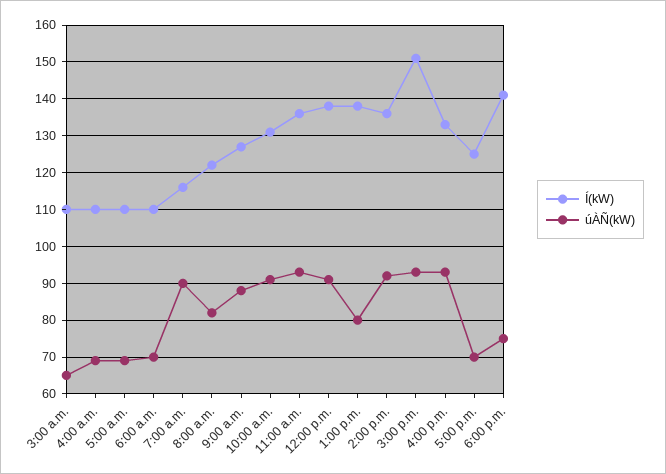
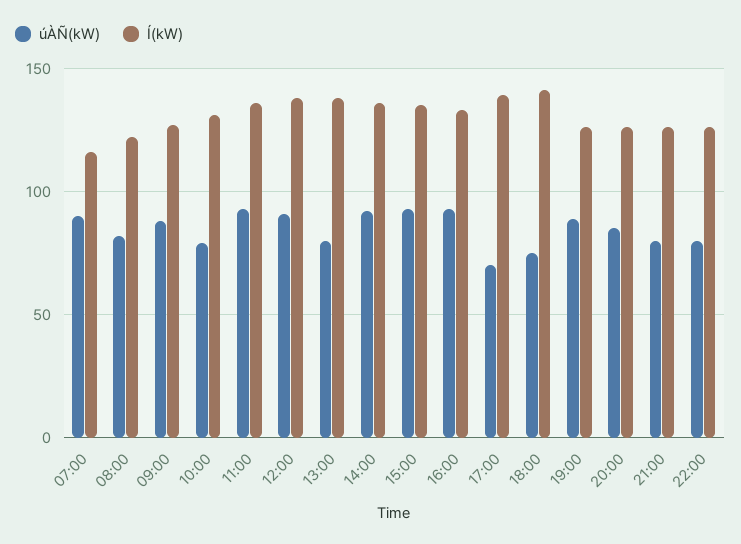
Í(kW), 3:00 a.m.: 110 -> none
úÀÑ(kW), 3:00 a.m.: 65 -> none
Í(kW), 4:00 a.m.: 110 -> none
úÀÑ(kW), 4:00 a.m.: 70 -> none
Í(kW), 5:00 a.m.: 110 -> none
úÀÑ(kW), 5:00 a.m.: 70 -> none
Í(kW), 6:00 a.m.: 110 -> none
úÀÑ(kW), 6:00 a.m.: 70 -> none
úÀÑ(kW), 10:00 a.m.: 90 -> 80
Í(kW), 3:00 p.m.: 150 -> 135
Í(kW), 5:00 p.m.: 125 -> 140
úÀÑ(kW), 19:00: none -> 90
Í(kW), 19:00: none -> 125
úÀÑ(kW), 20:00: none -> 85
Í(kW), 20:00: none -> 125
úÀÑ(kW), 21:00: none -> 80
Í(kW), 21:00: none -> 125
úÀÑ(kW), 22:00: none -> 80
Í(kW), 22:00: none -> 125

